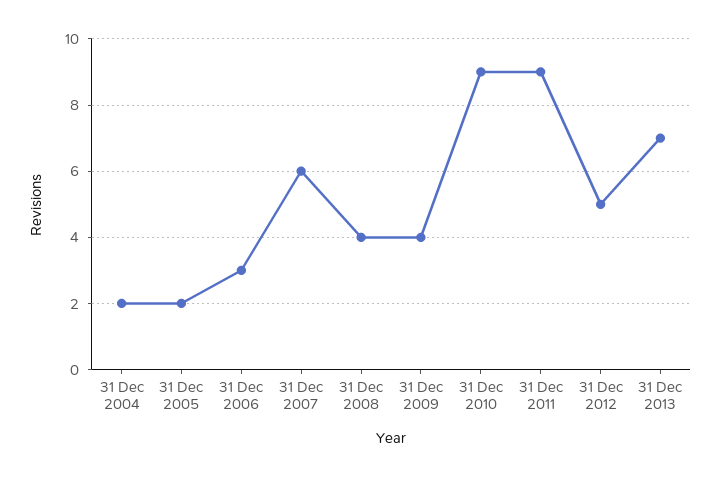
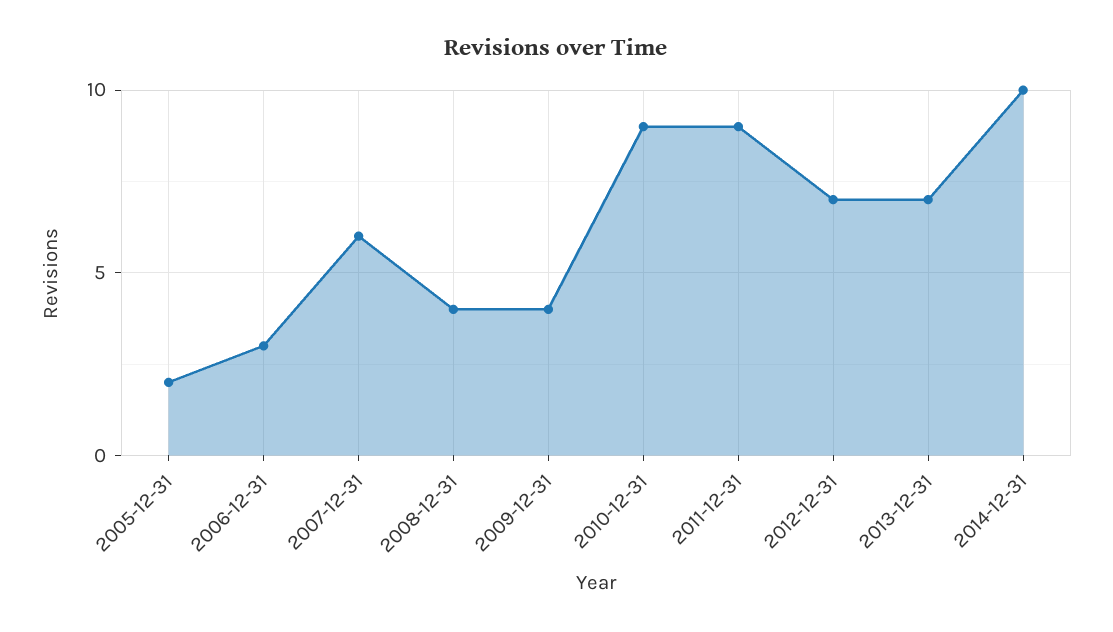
31 Dec 2004: 2 -> none
31 Dec 2012: 5 -> 7
2014-12-31: none -> 10

